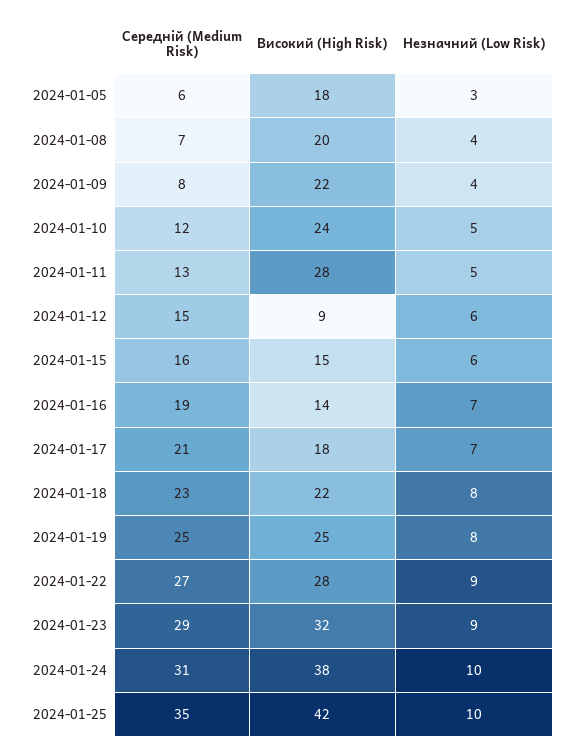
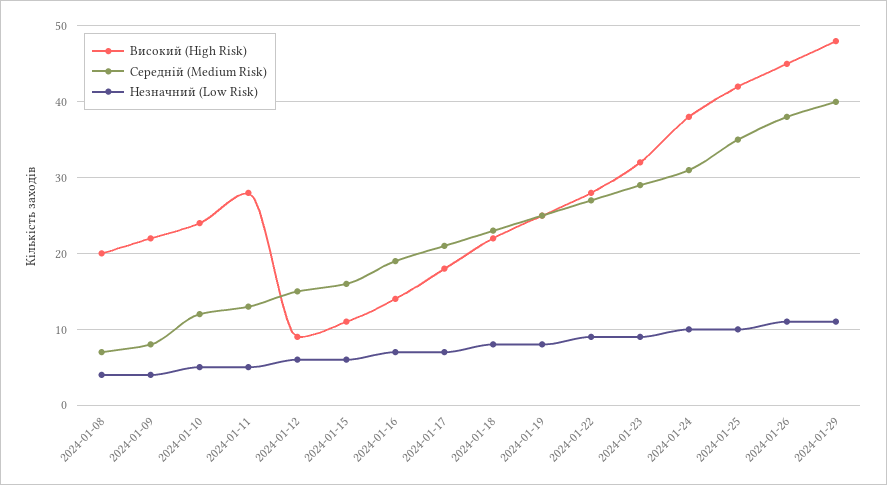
Середній (Medium Risk), 2024-01-05: 6 -> none
Високий (High Risk), 2024-01-05: 18 -> none
Незначний (Low Risk), 2024-01-05: 3 -> none
Високий (High Risk), 2024-01-15: 15 -> 11
Високий (High Risk), 2024-01-26: none -> 45
Середній (Medium Risk), 2024-01-26: none -> 38
Незначний (Low Risk), 2024-01-26: none -> 11
Високий (High Risk), 2024-01-29: none -> 48
Середній (Medium Risk), 2024-01-29: none -> 40
Незначний (Low Risk), 2024-01-29: none -> 11

